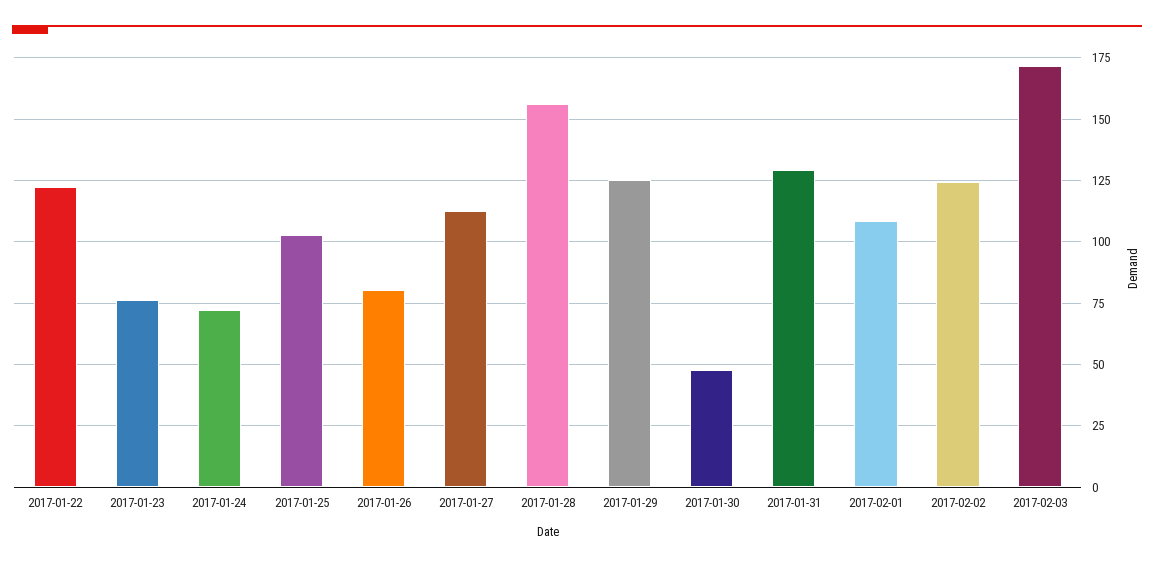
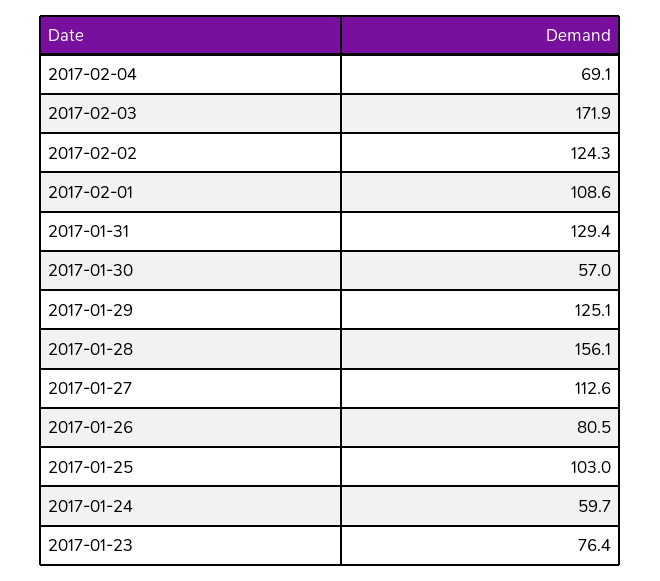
2017-01-22: 122.5 -> none
2017-01-24: 72.5 -> 59.7
2017-01-30: 47.5 -> 57
2017-02-04: none -> 69.1

